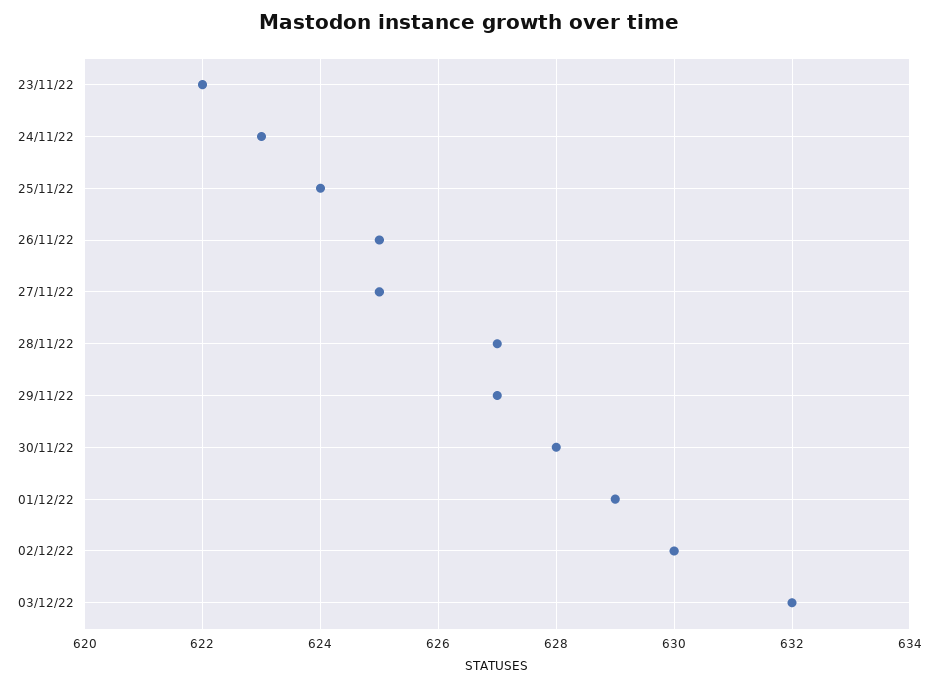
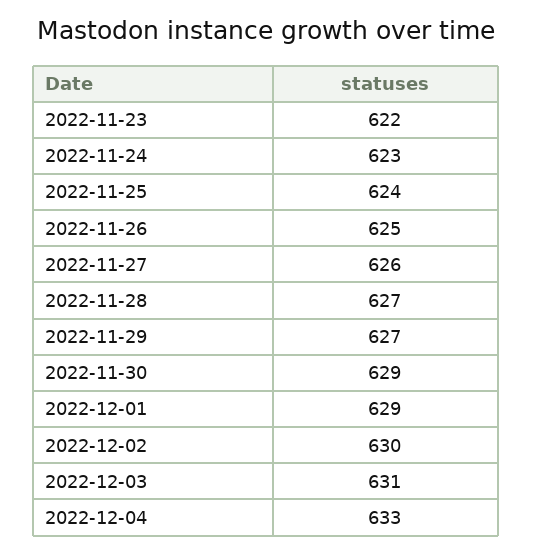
27/11/22: 625 -> 626
30/11/22: 628 -> 629
03/12/22: 632 -> 631
2022-12-04: none -> 633

